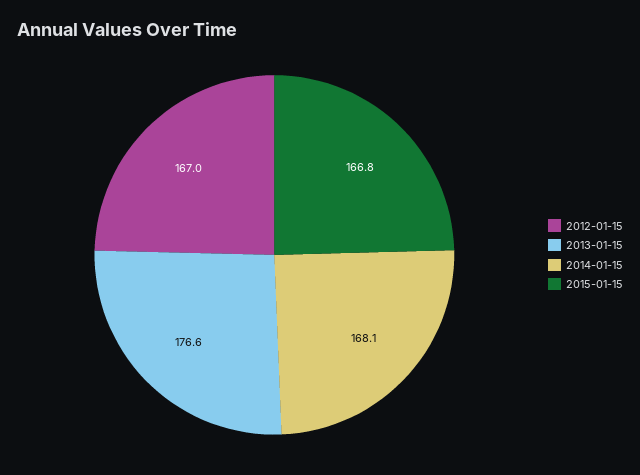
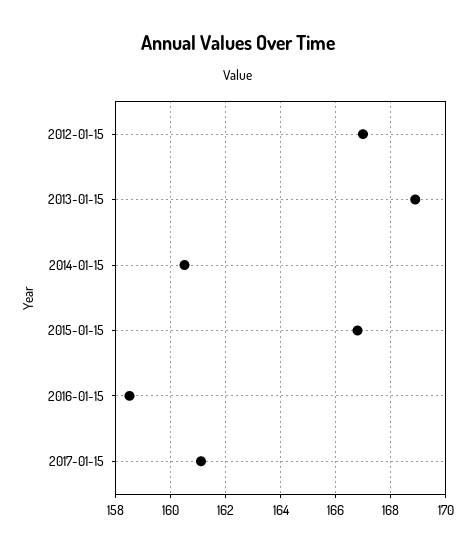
2013-01-15: 176.6 -> 169
2014-01-15: 168.1 -> 160.5
2016-01-15: none -> 158.5
2017-01-15: none -> 161

